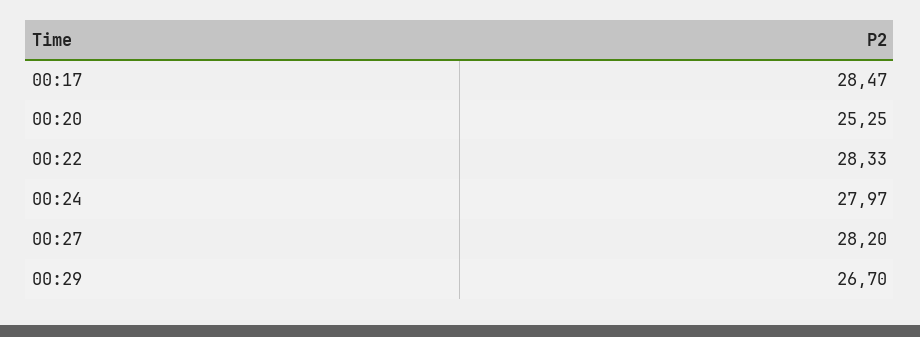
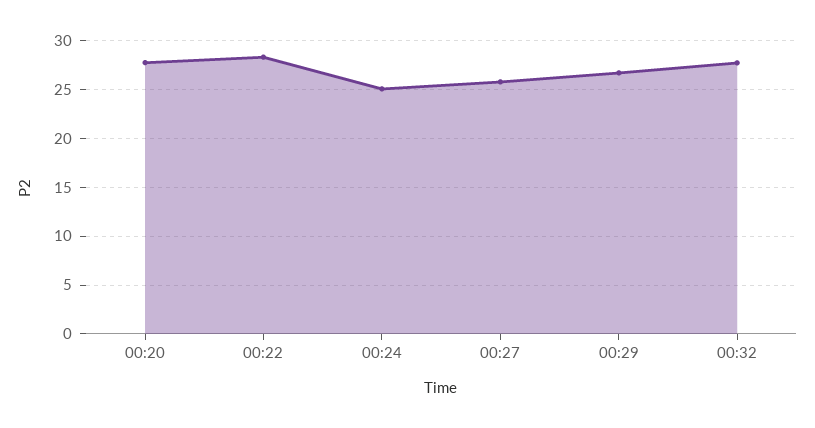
00:17: 28.47 -> none
00:20: 25.25 -> 28
00:24: 27.97 -> 25
00:27: 28.2 -> 26
00:32: none -> 28

